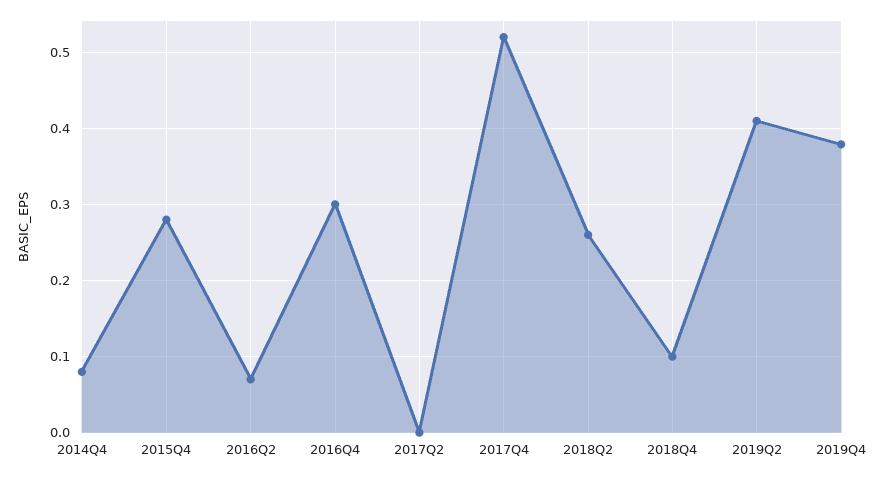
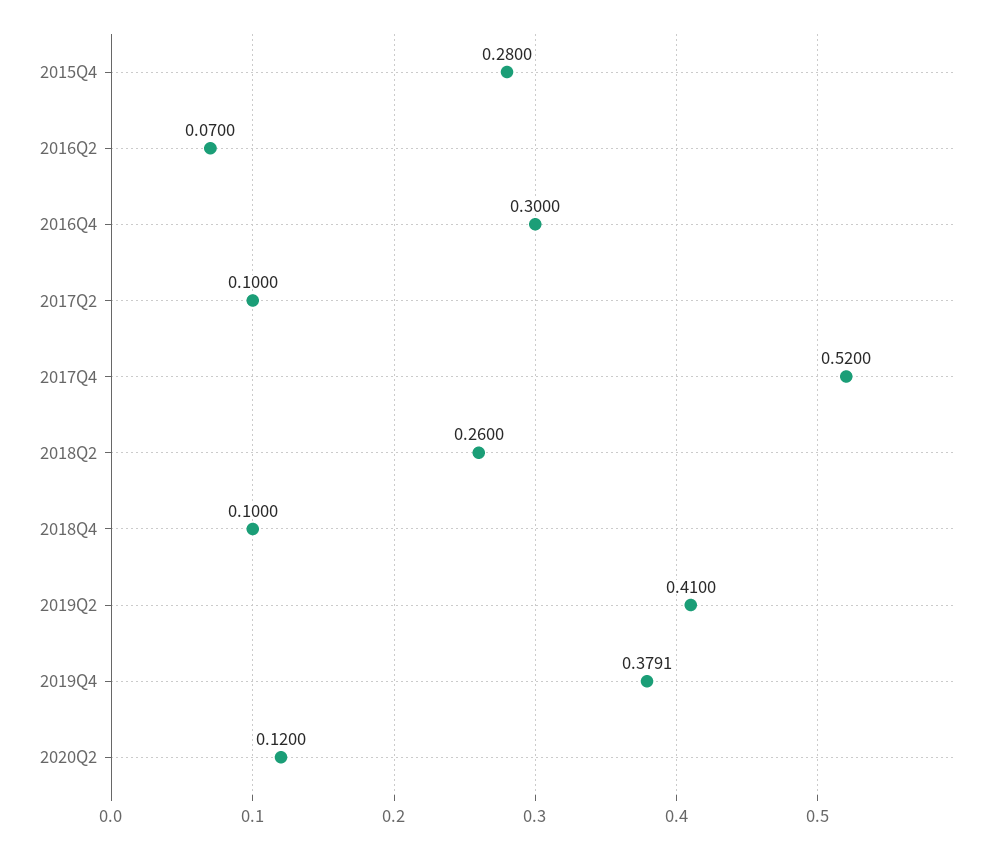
2014Q4: 0.08 -> none
2017Q2: 0 -> 0.1
2020Q2: none -> 0.12

